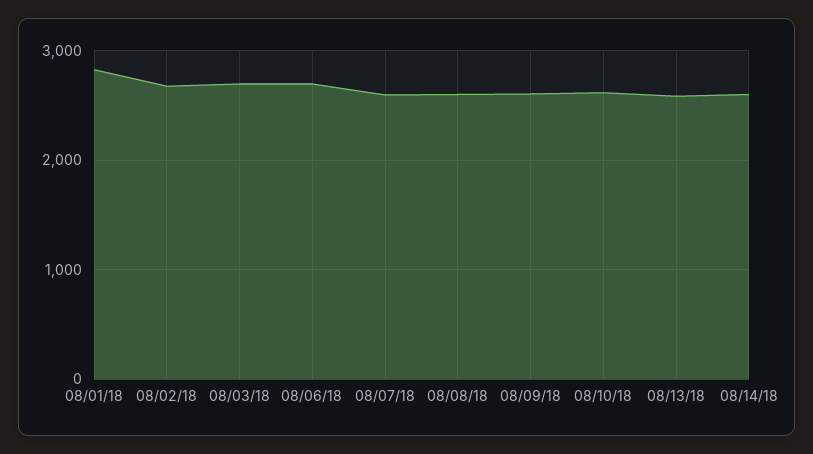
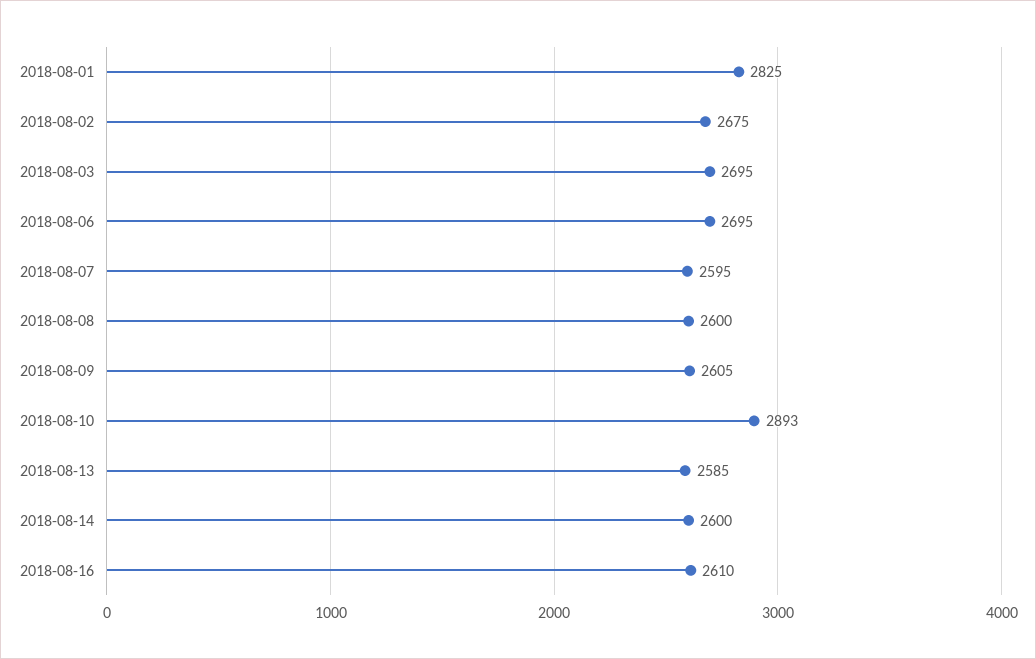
08/10/18: 2600 -> 2893
2018-08-16: none -> 2610

